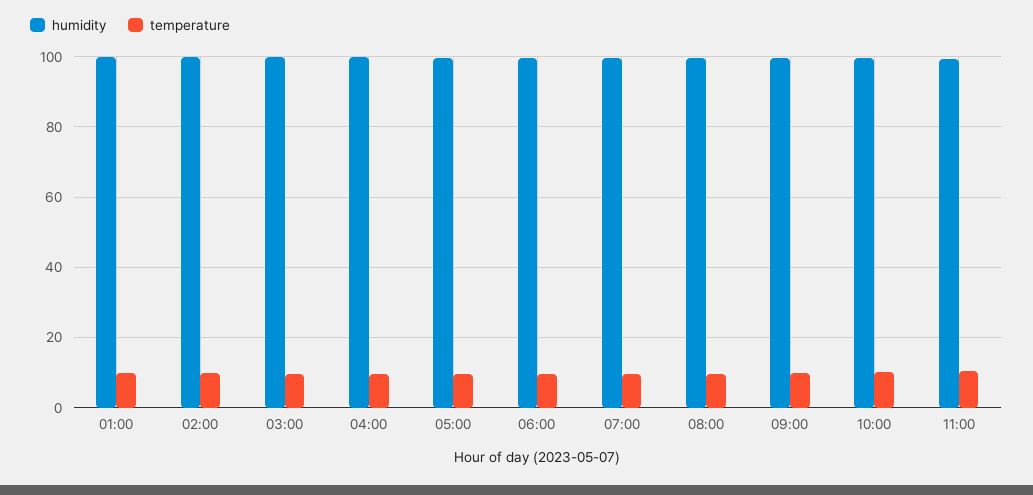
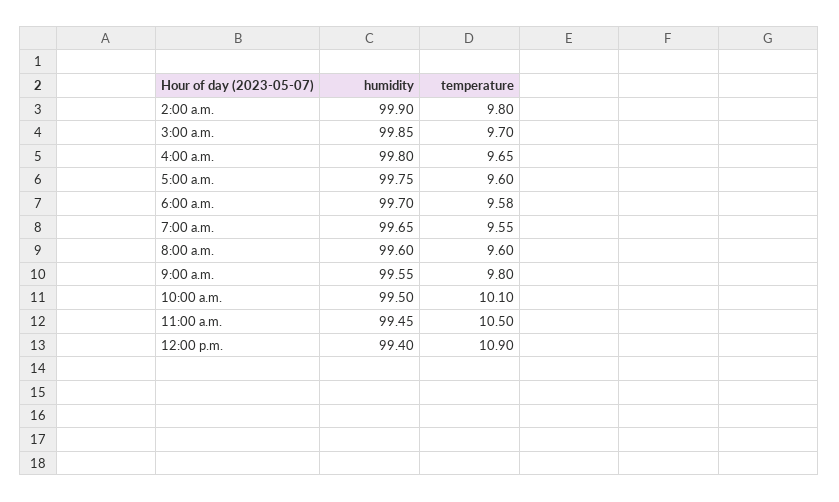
humidity, 01:00: 100 -> none
temperature, 01:00: 10 -> none
humidity, 12:00 p.m.: none -> 99.4
temperature, 12:00 p.m.: none -> 10.9

